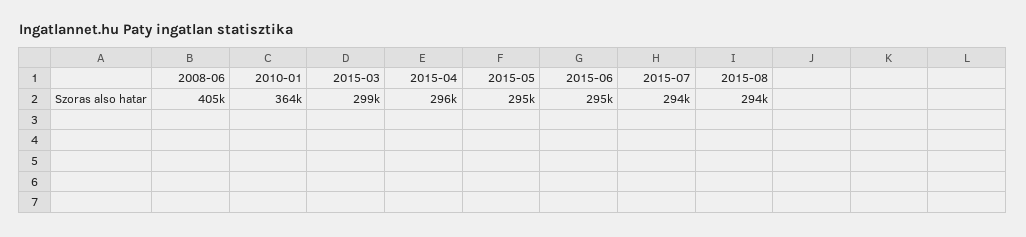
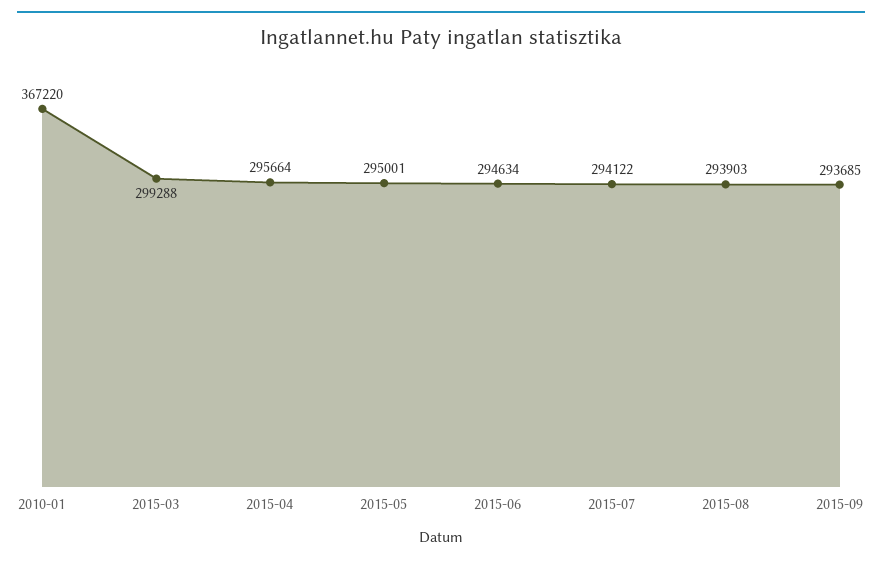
2008-06: 405000 -> none
2010-01: 364000 -> 367220
2015-09: none -> 293685

